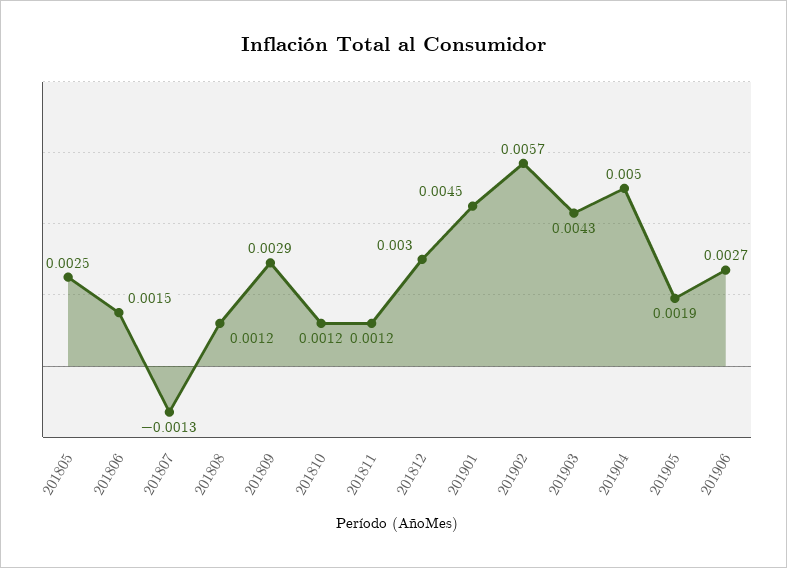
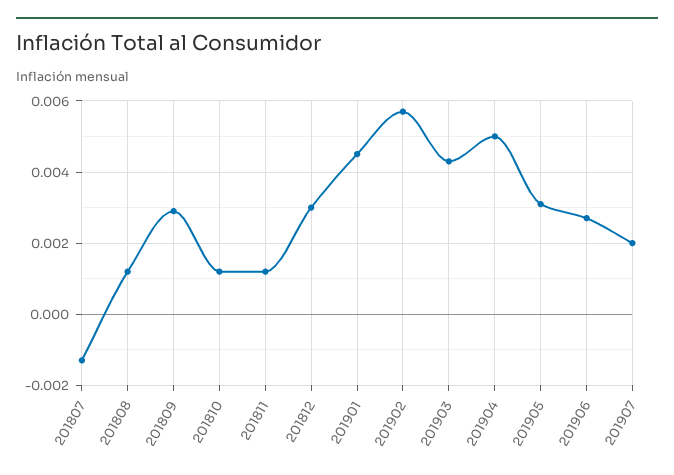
201805: 0.0025 -> none
201806: 0.0015 -> none
201905: 0.0019 -> 0.003
201907: none -> 0.002

